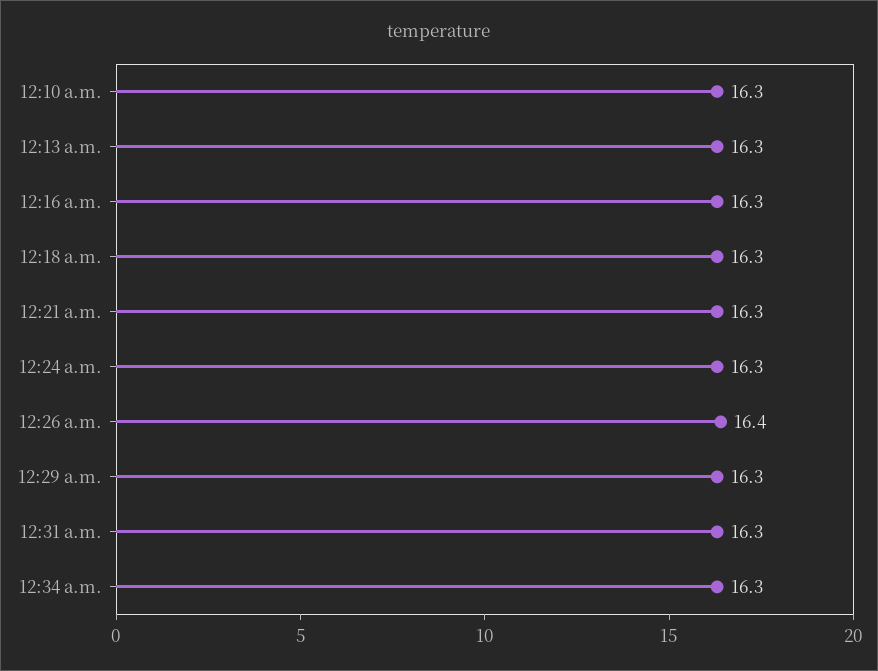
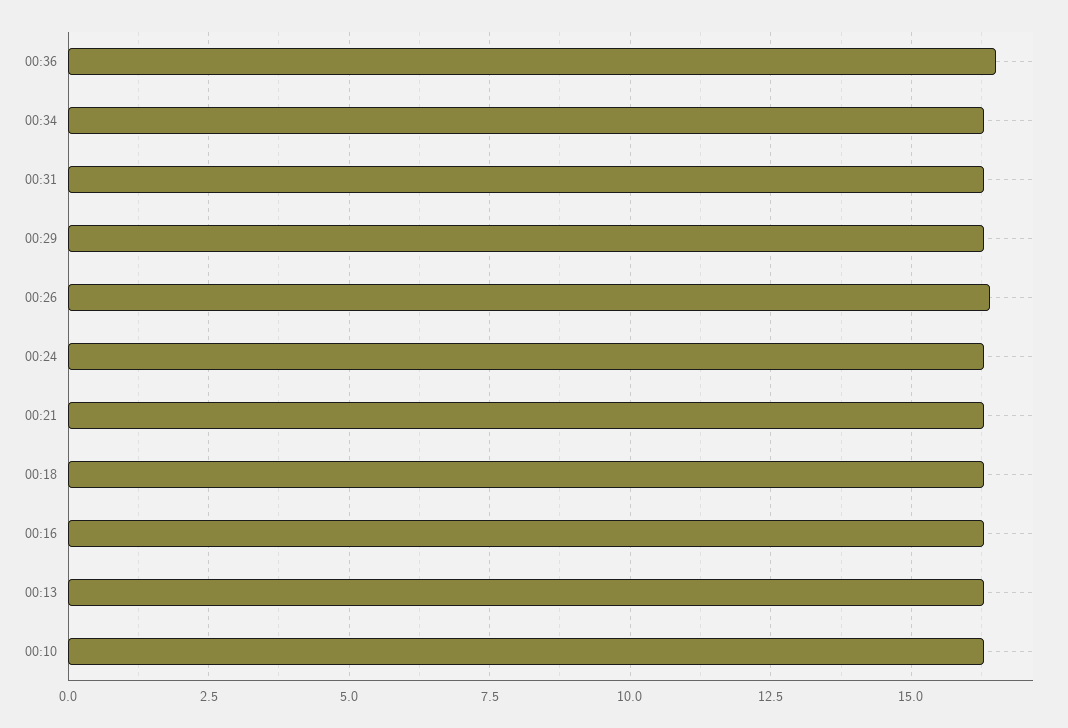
00:36: none -> 16.5

